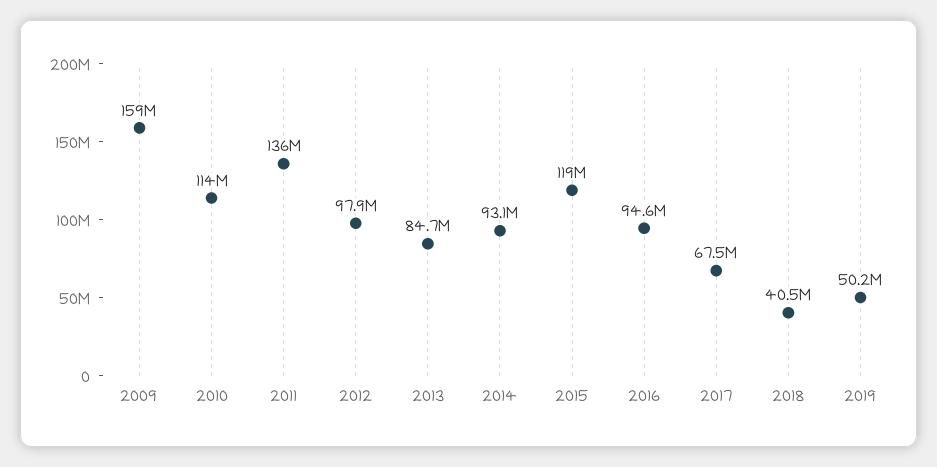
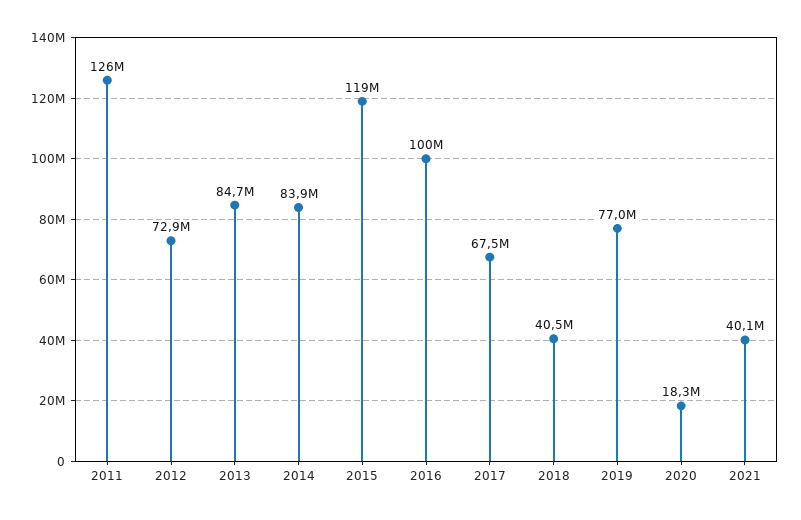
2009: 159000000 -> none
2010: 114000000 -> none
2011: 136000000 -> 126000000
2012: 97900000 -> 72900000
2014: 93100000 -> 83900000
2016: 94600000 -> 100000000
2019: 50200000 -> 77000000
2020: none -> 18300000
2021: none -> 40100000

